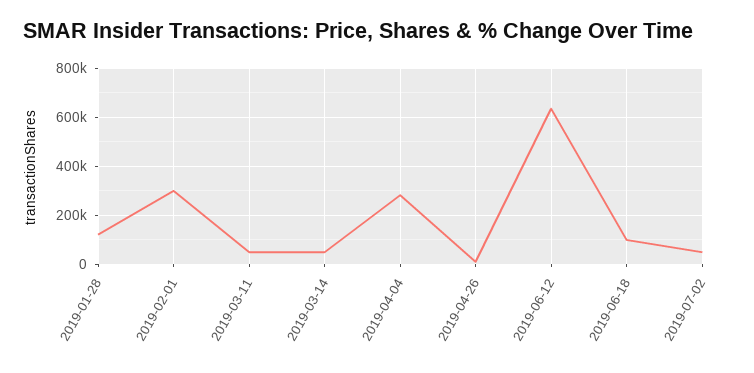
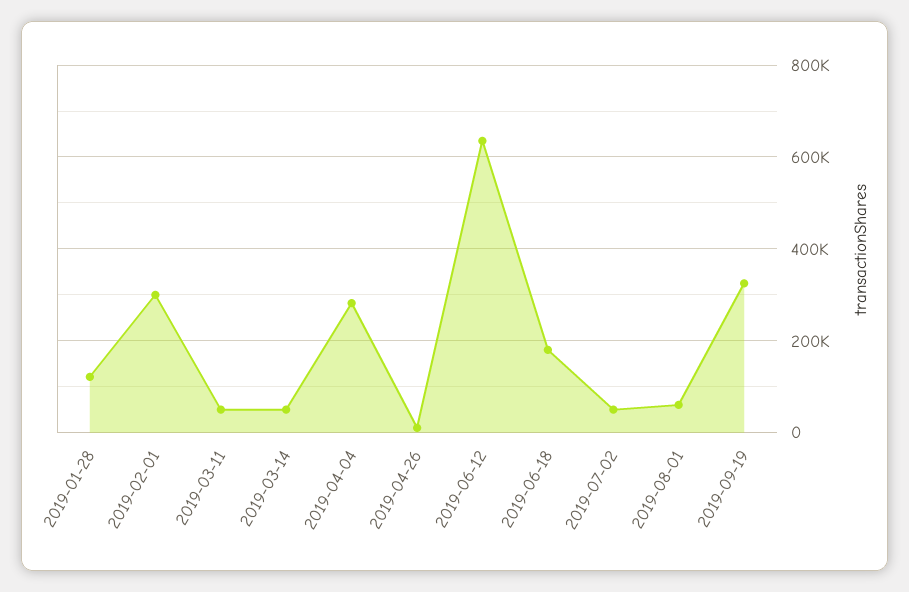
2019-06-18: 100000 -> 180000
2019-08-01: none -> 60000
2019-09-19: none -> 320000

